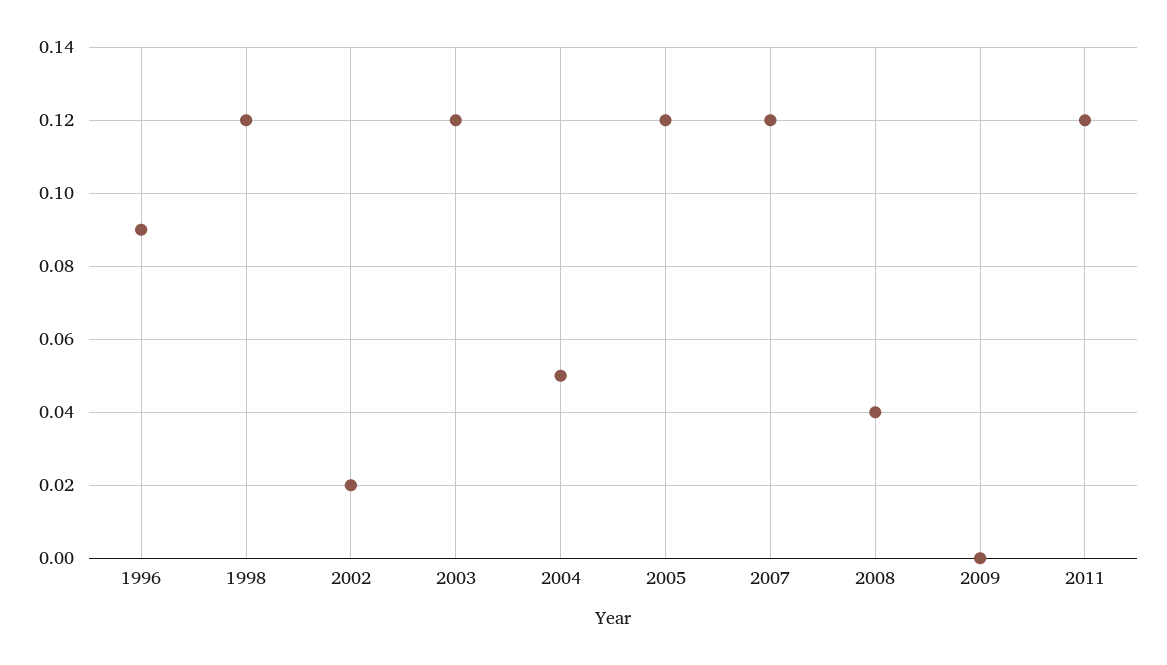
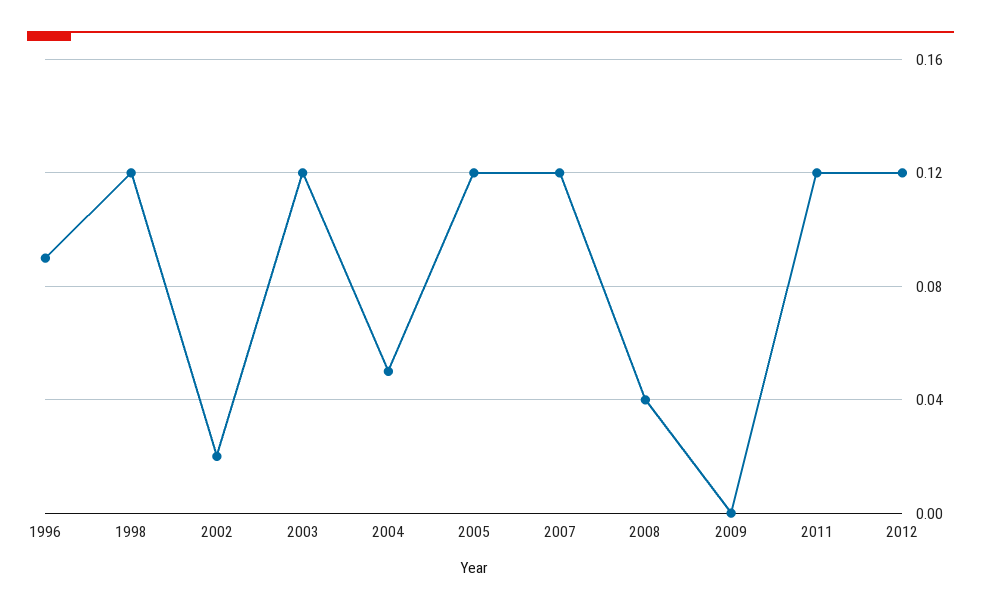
2012: none -> 0.12

